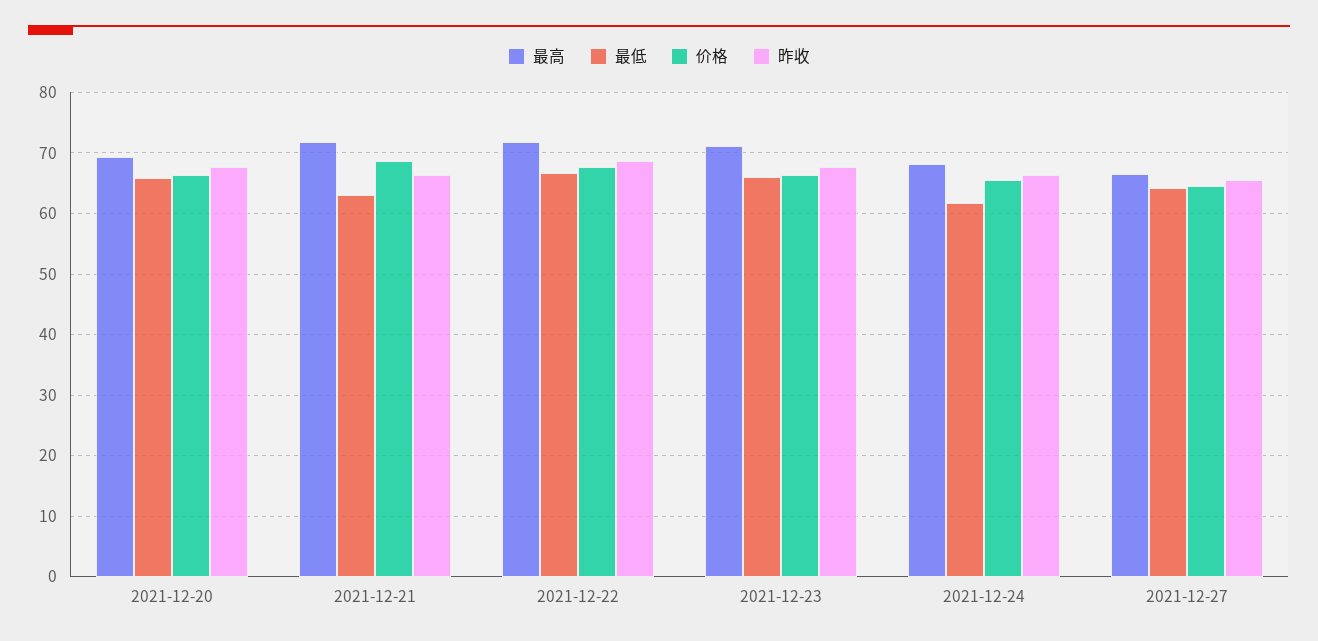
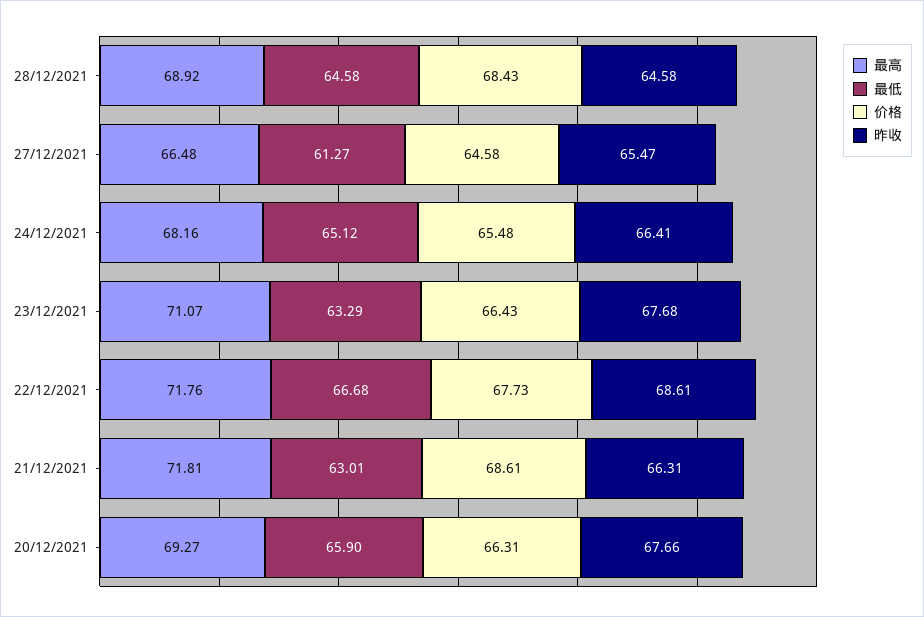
最低, 2021-12-23: 66 -> 63.29
最低, 2021-12-24: 62 -> 65.12
最低, 2021-12-27: 64 -> 61.27
最高, 28/12/2021: none -> 68.92
最低, 28/12/2021: none -> 64.58
价格, 28/12/2021: none -> 68.43
昨收, 28/12/2021: none -> 64.58

